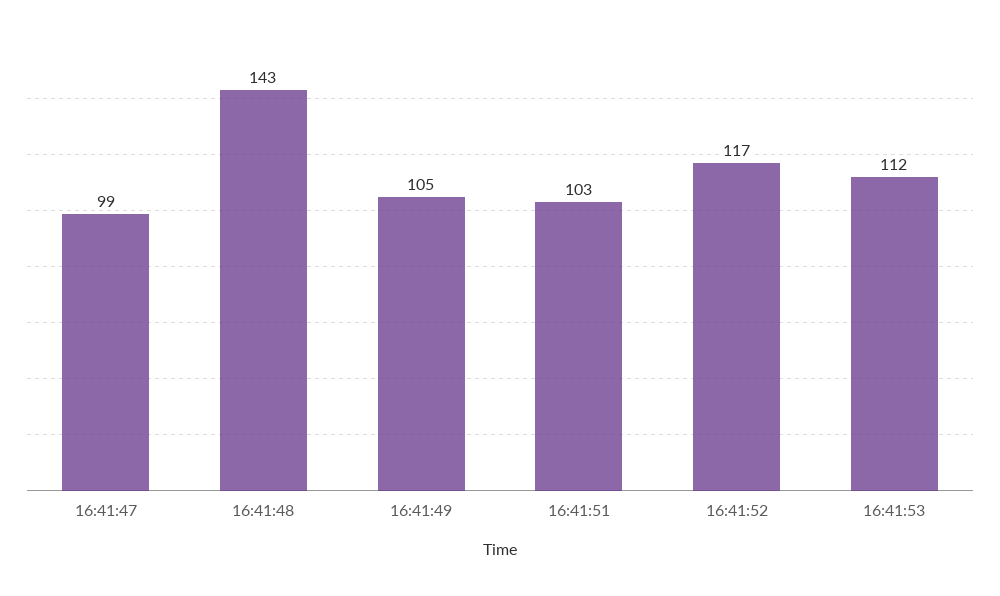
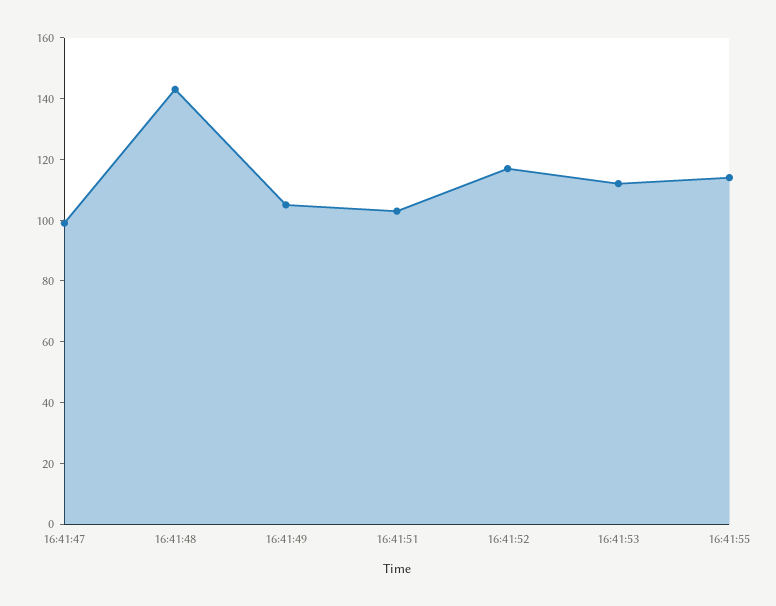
16:41:55: none -> 115

